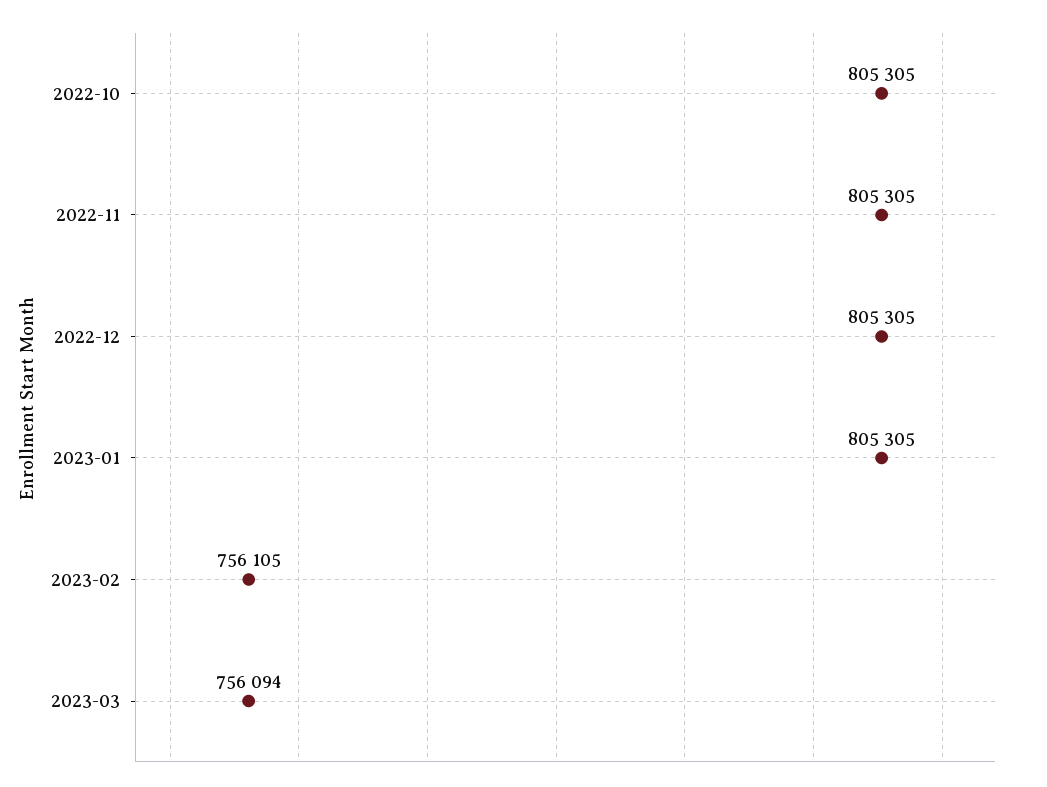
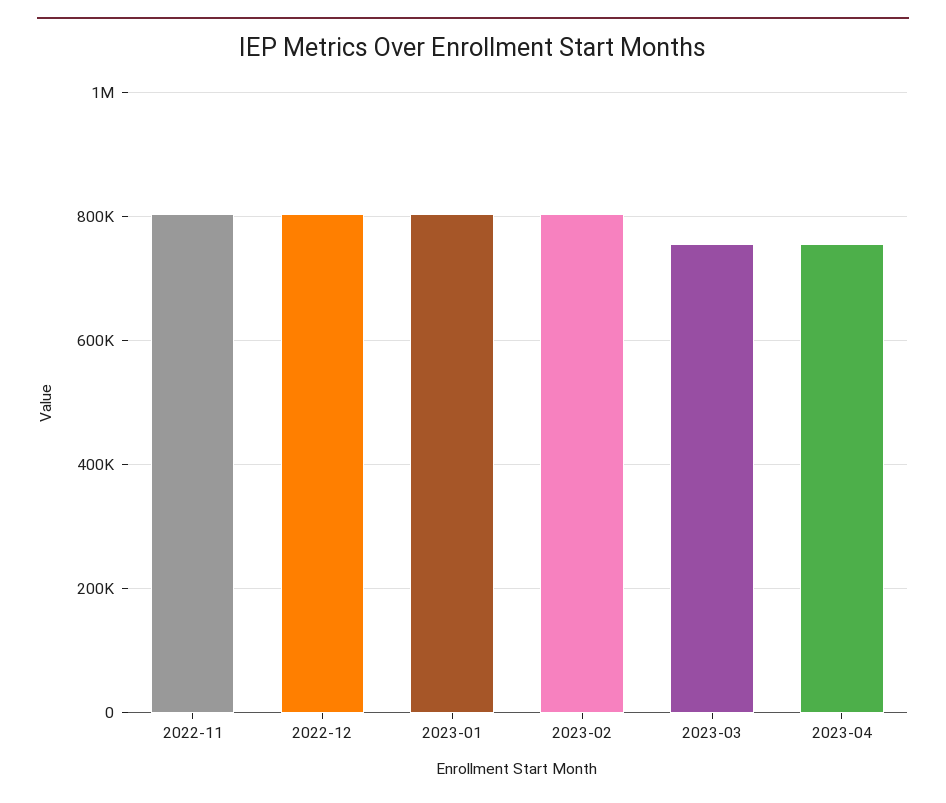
2022-10: 805305 -> none
2023-02: 756105 -> 800000
2023-04: none -> 760000

